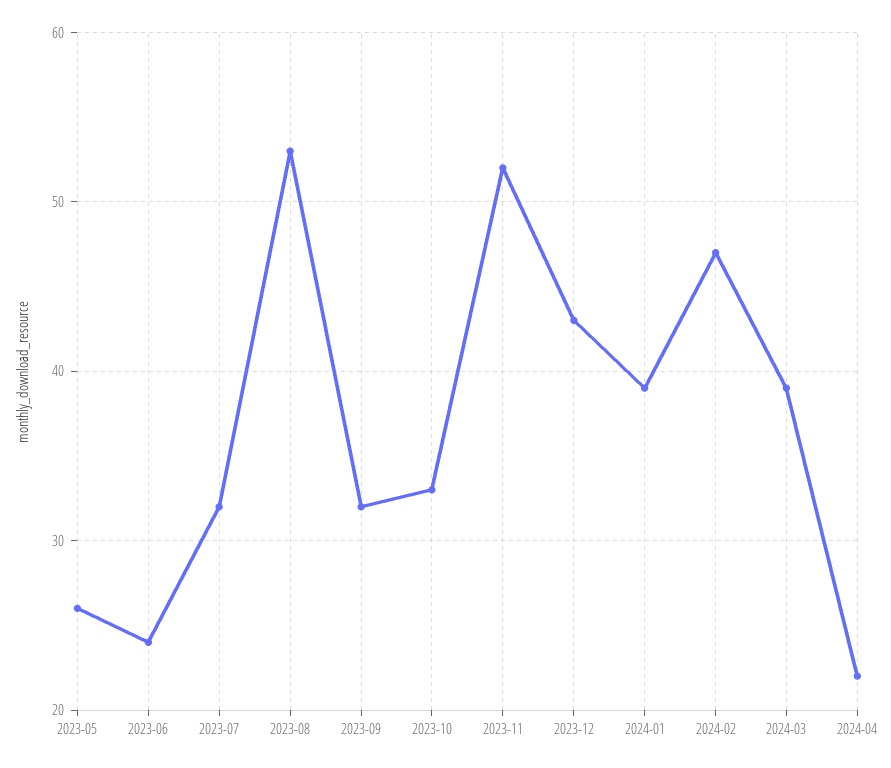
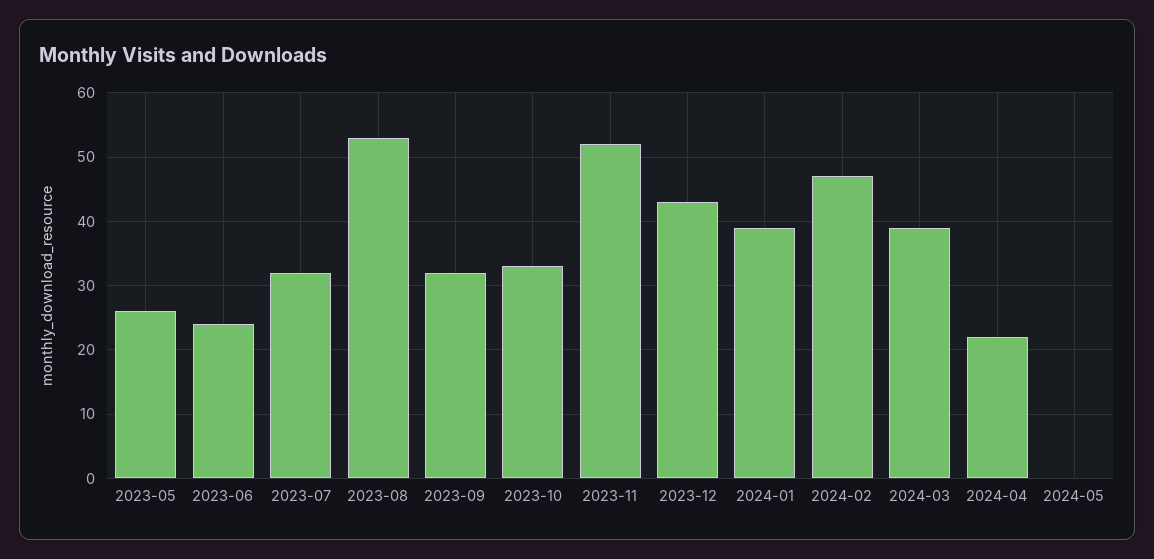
2024-05: none -> 0

